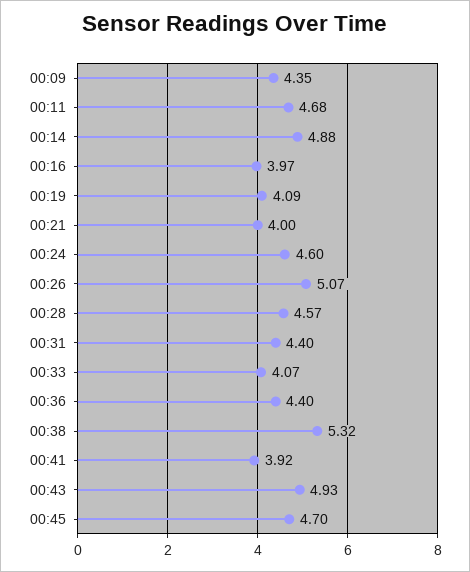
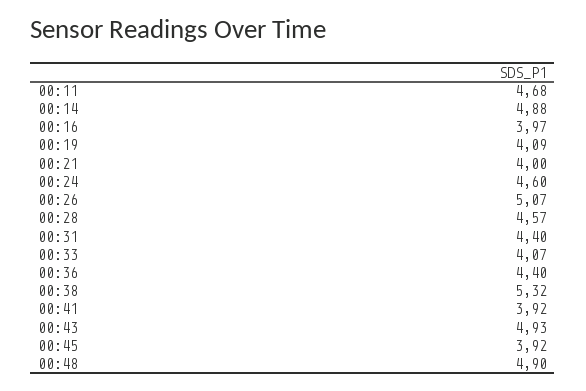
00:09: 4.35 -> none
00:45: 4.7 -> 3.92
00:48: none -> 4.9

